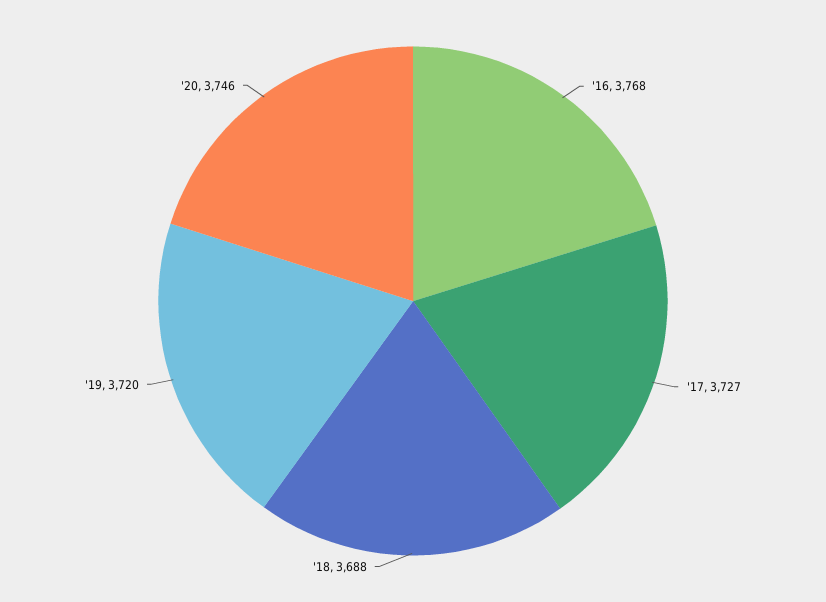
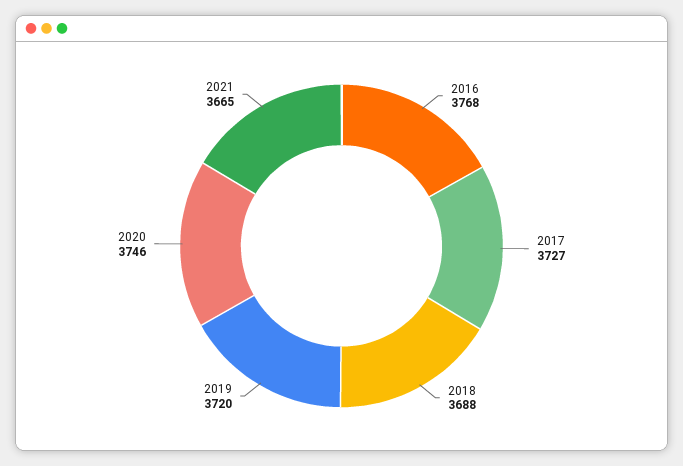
2021: none -> 3665

